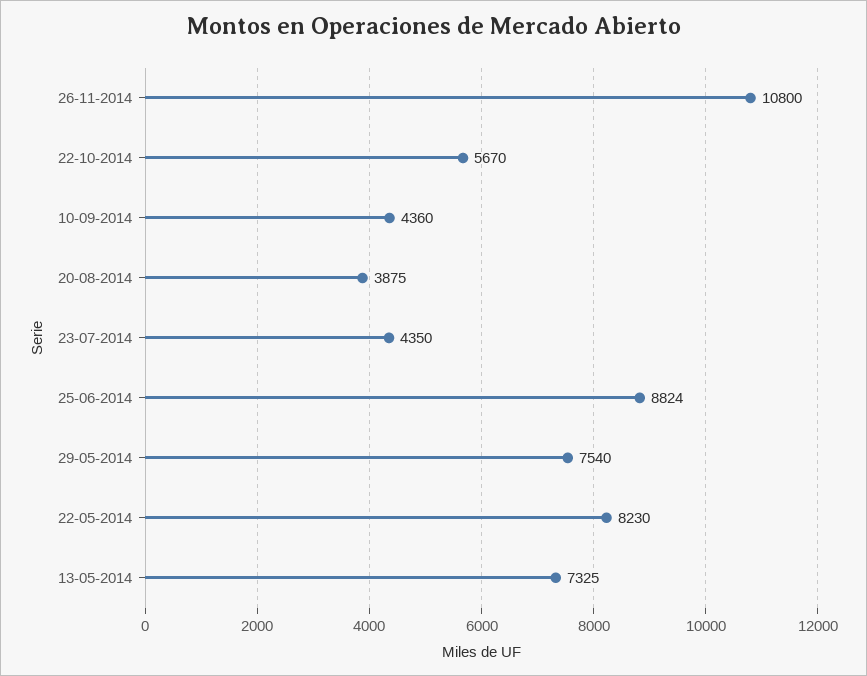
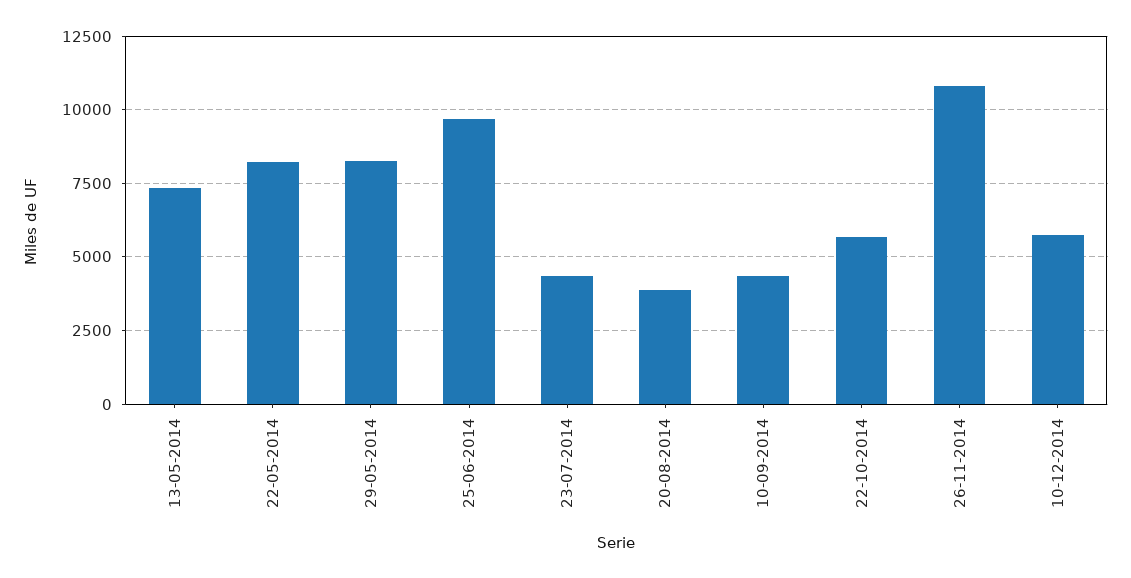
25-06-2014: 8824 -> 9750
29-05-2014: 7540 -> 8250
10-12-2014: none -> 5750

